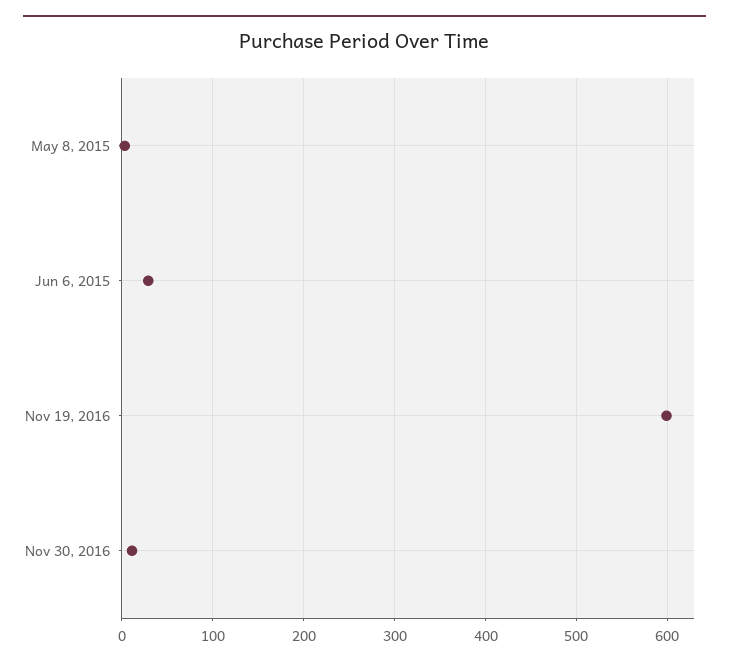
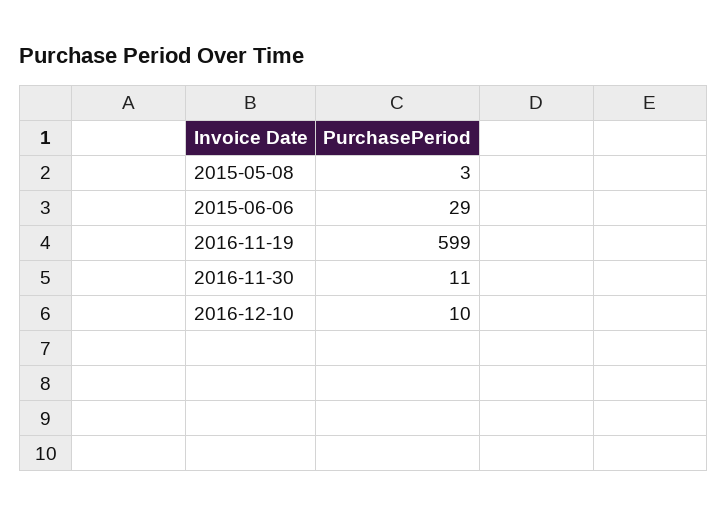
2016-12-10: none -> 10

